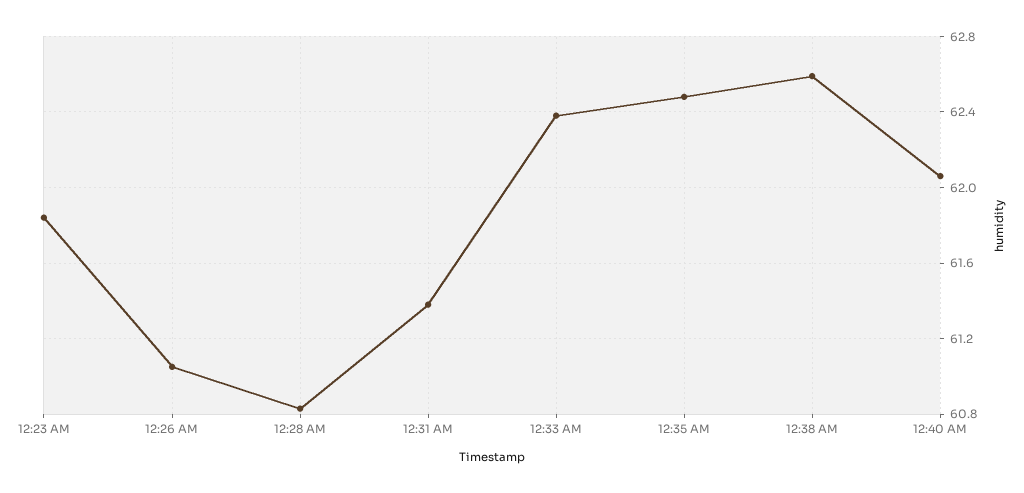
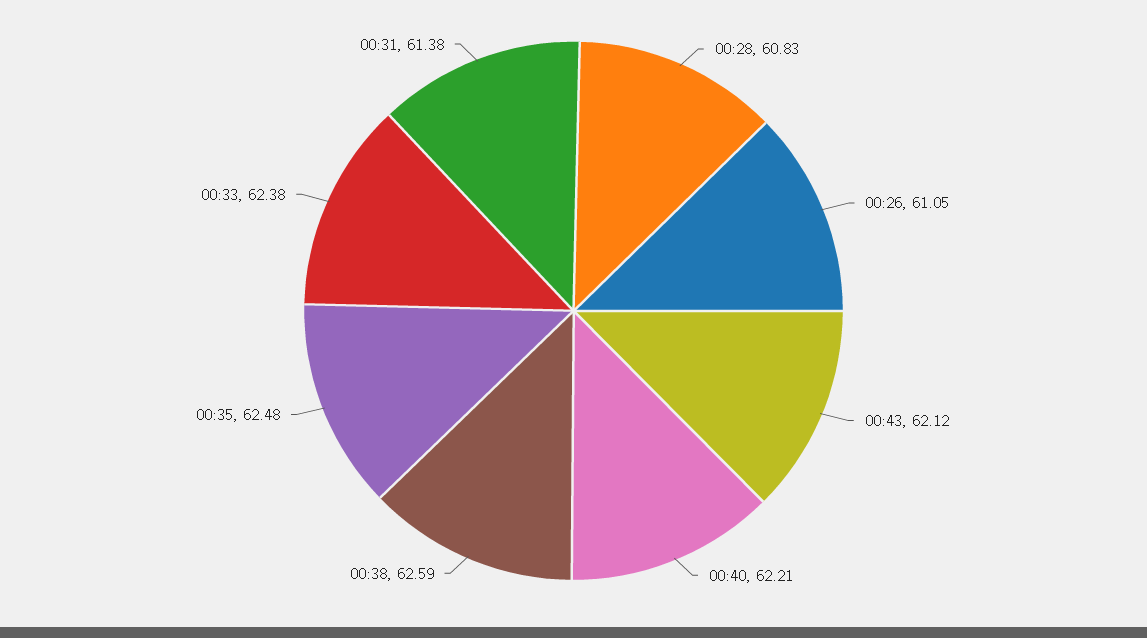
12:23 AM: 61.85 -> none
12:40 AM: 62.05 -> 62.21
00:43: none -> 62.12

